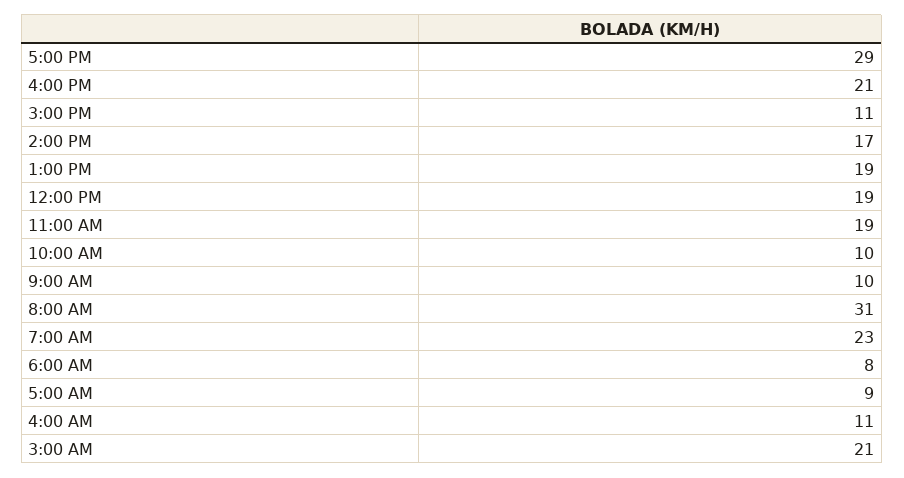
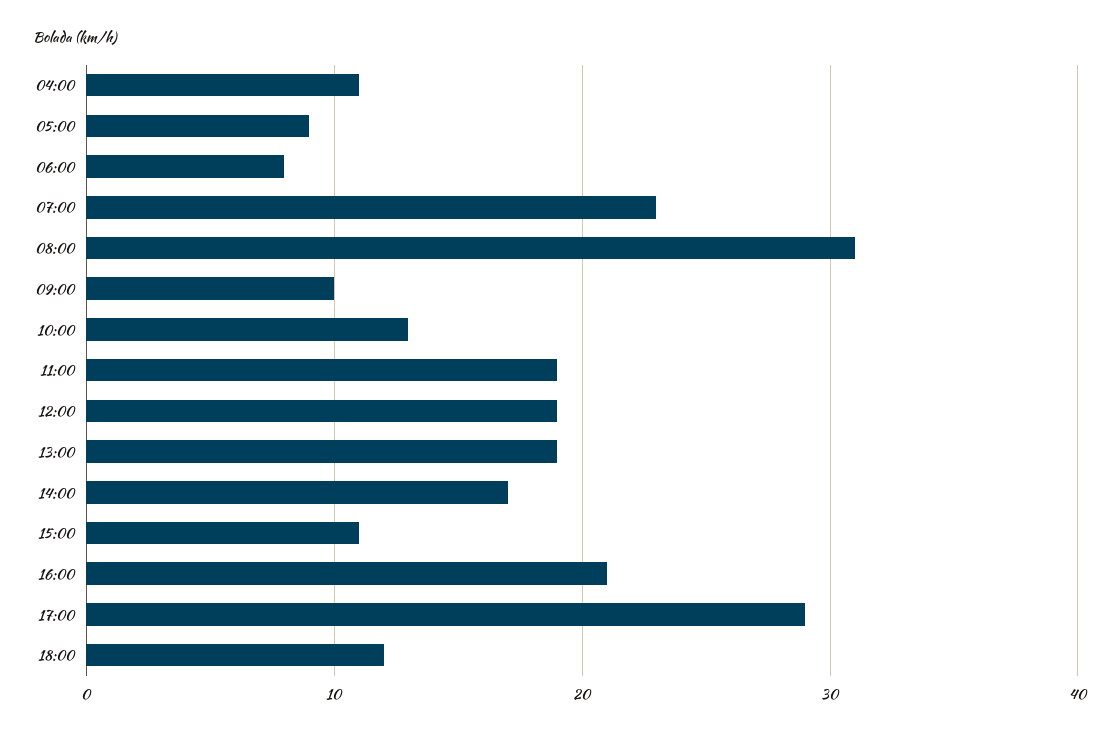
10:00 AM: 10 -> 13
3:00 AM: 21 -> none
18:00: none -> 12

